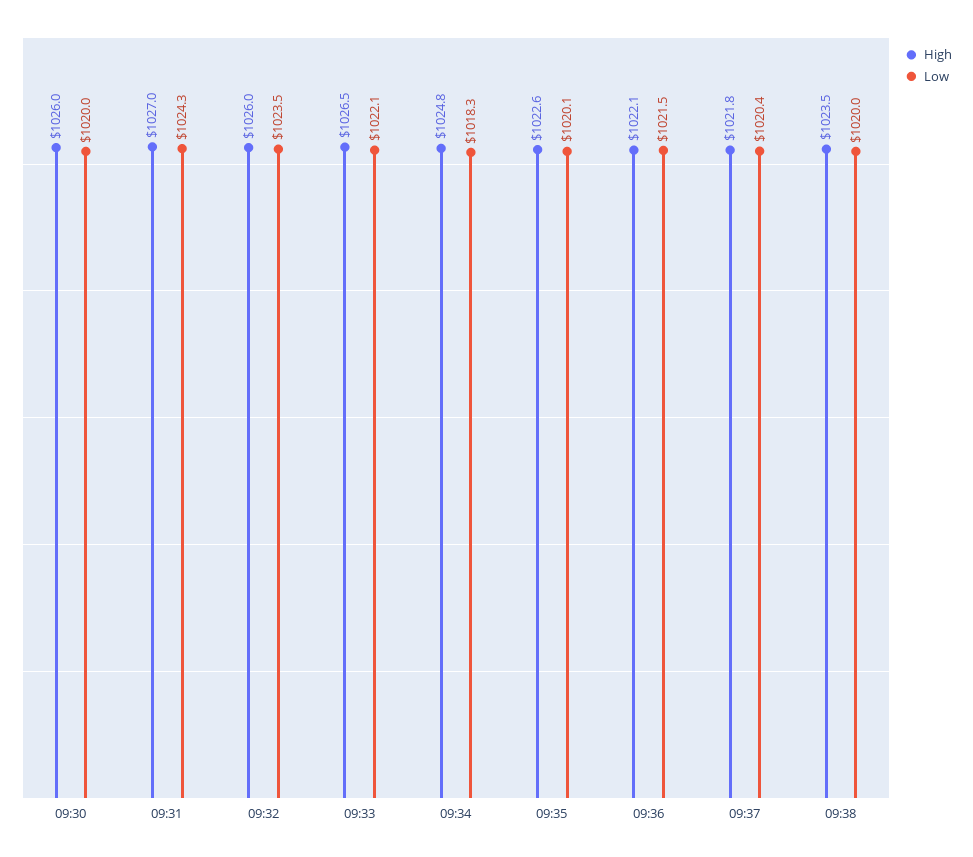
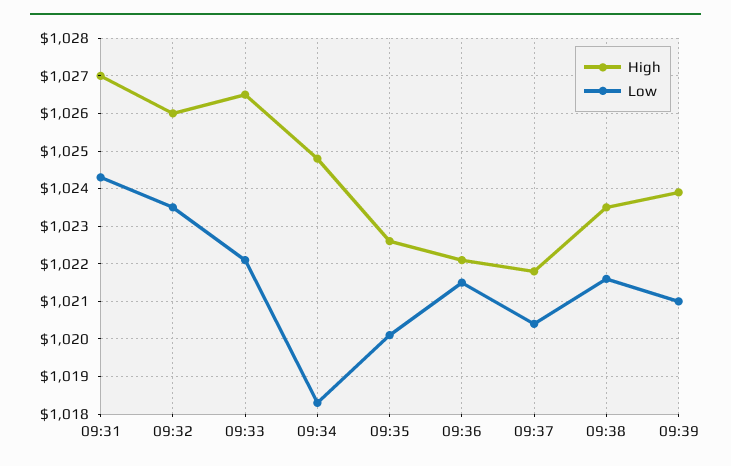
High, 09:30: 1026 -> none
Low, 09:30: 1020 -> none
Low, 09:38: 1020 -> 1021.5
High, 09:39: none -> 1024
Low, 09:39: none -> 1021

